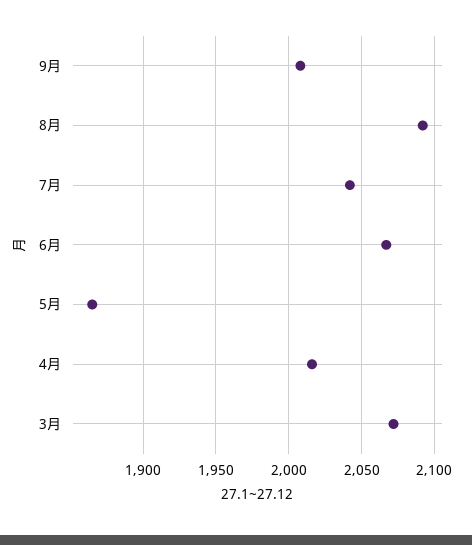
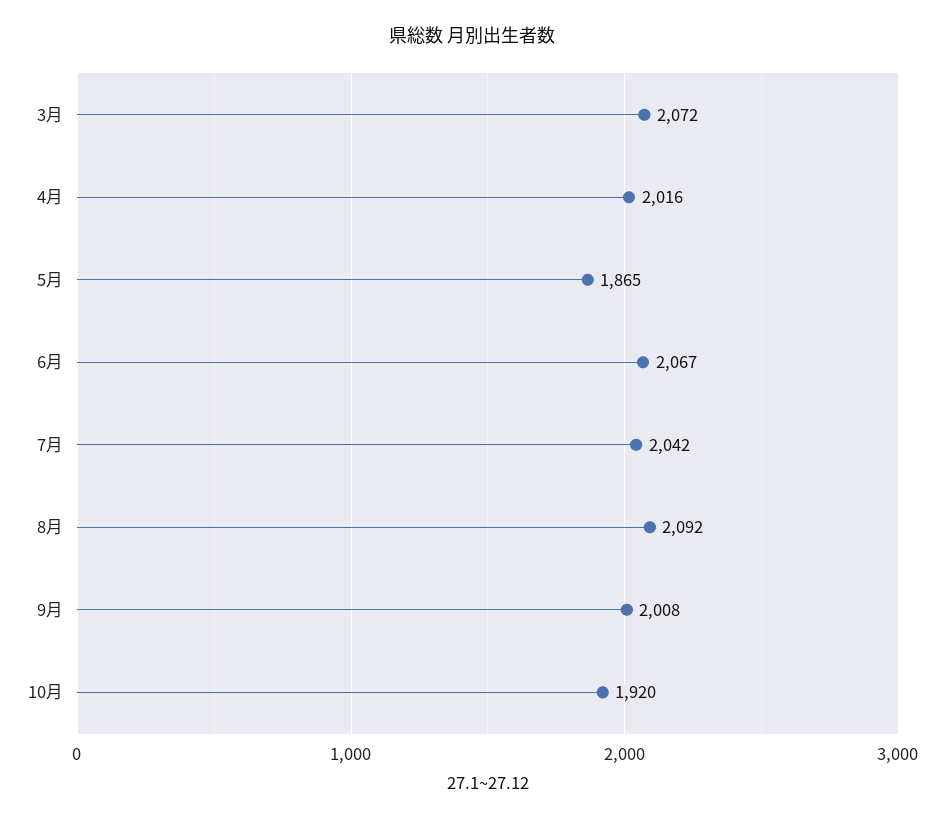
10月: none -> 1920

